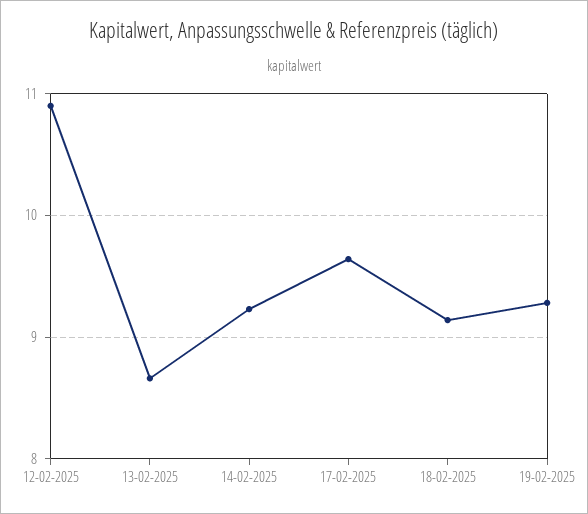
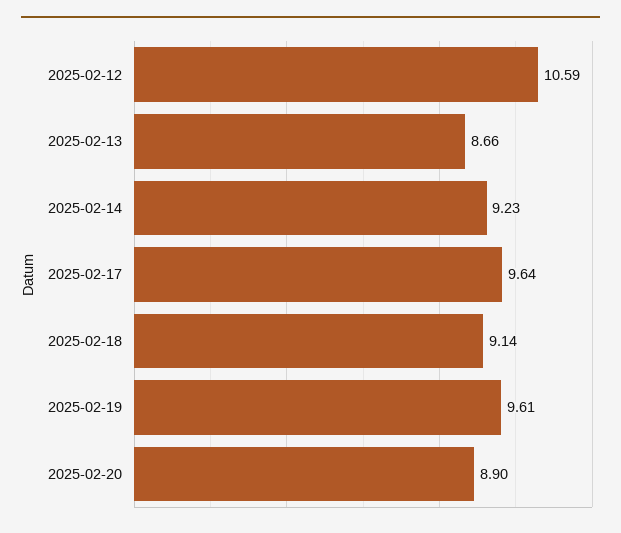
12-02-2025: 10.9 -> 10.59
19-02-2025: 9.3 -> 9.61
2025-02-20: none -> 8.9

